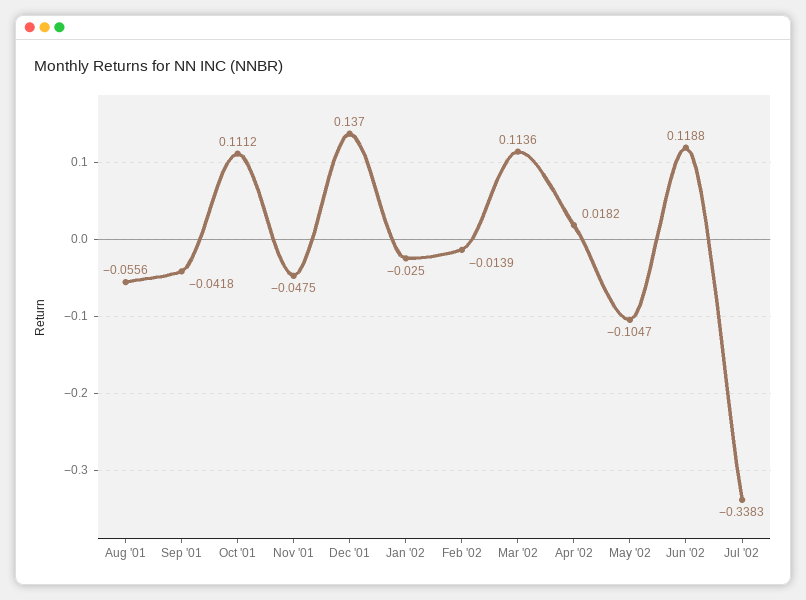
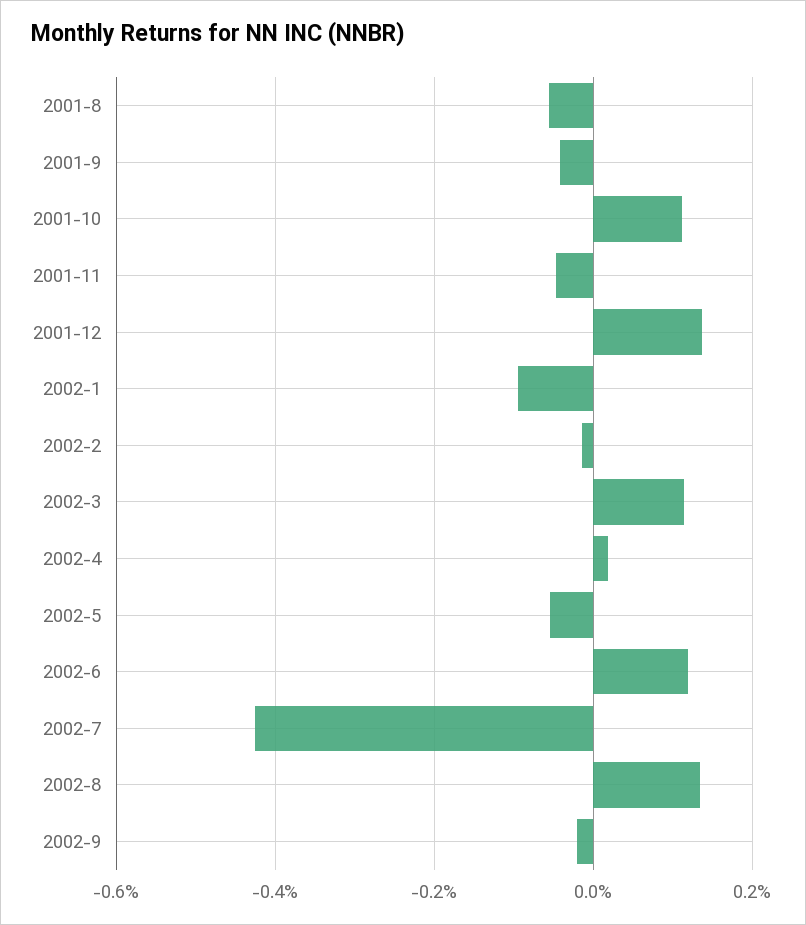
Jan '02: -0.025 -> -0.1
May '02: -0.1047 -> -0.06
Jul '02: -0.3383 -> -0.42
2002-8: none -> 0.14
2002-9: none -> -0.02

